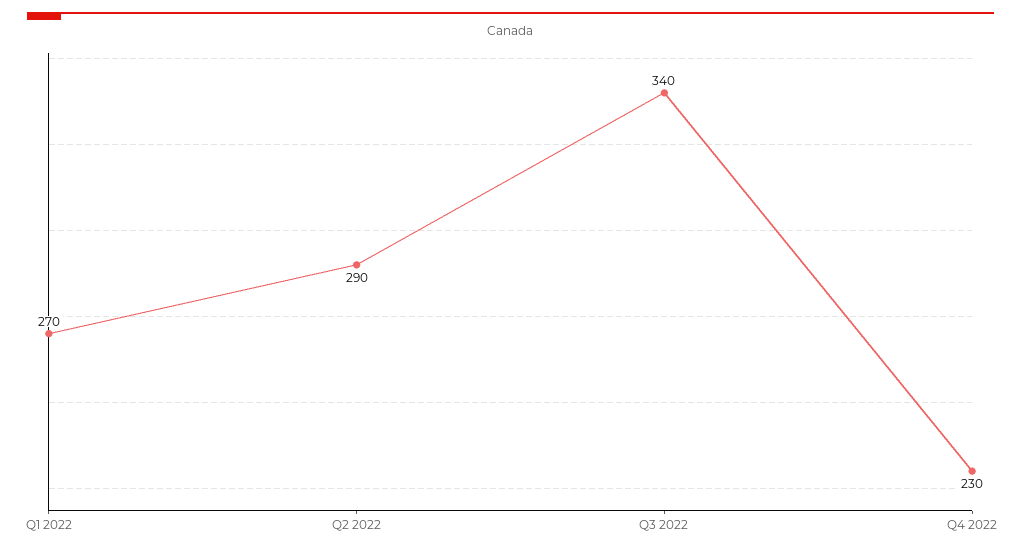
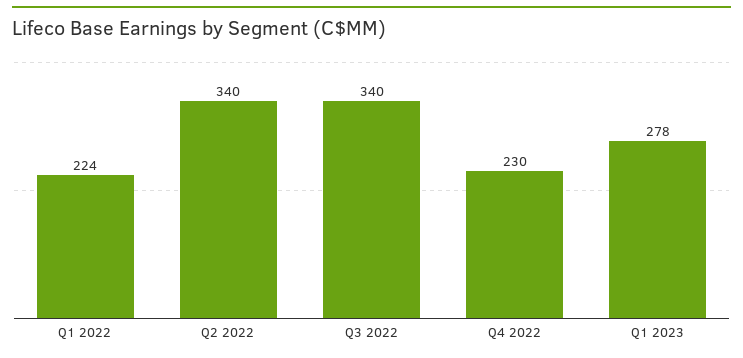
Q1 2022: 270 -> 224
Q2 2022: 290 -> 340
Q1 2023: none -> 278

